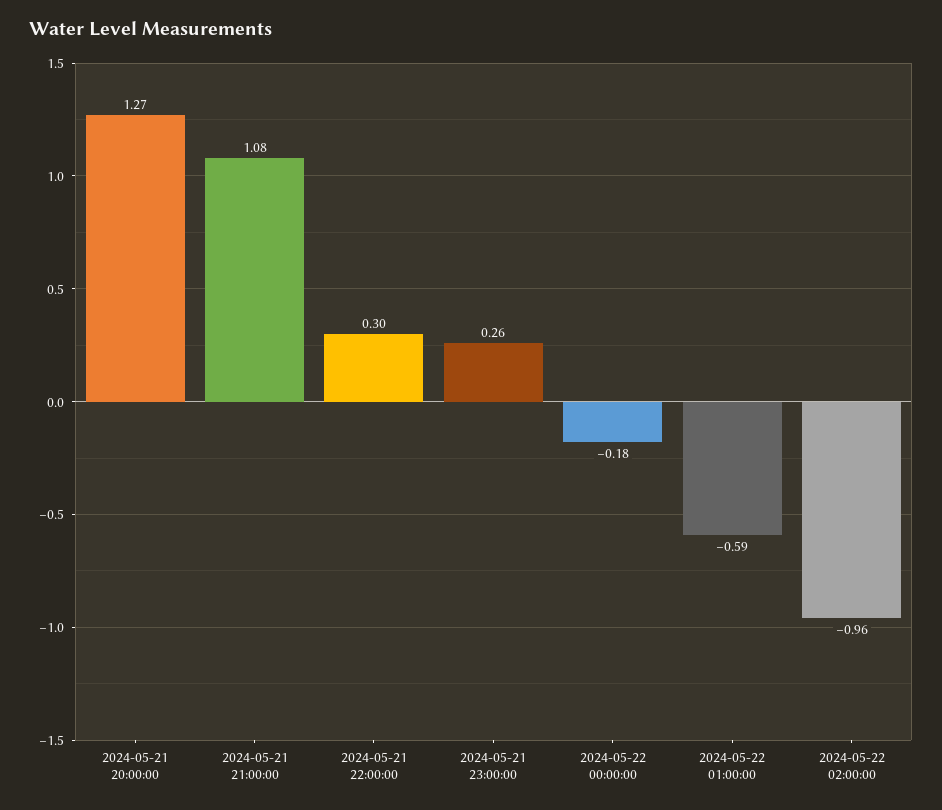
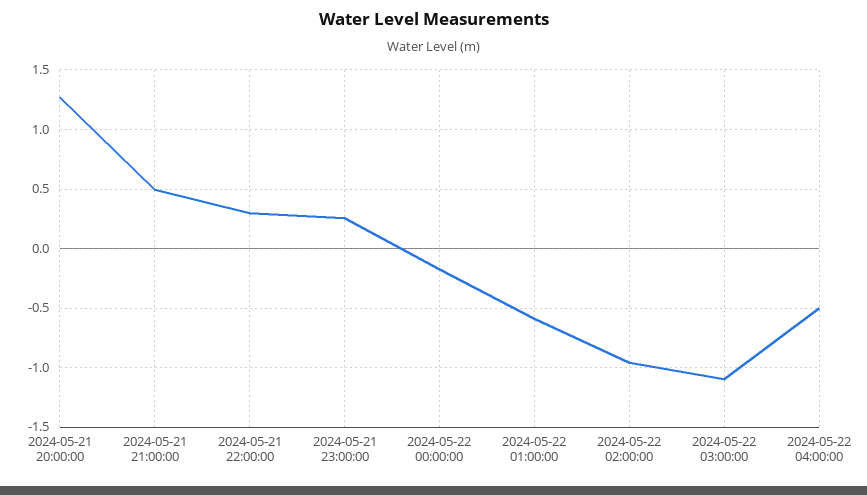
2024-05-21 21:00:00: 1.08 -> 0.5
2024-05-22 03:00:00: none -> -1.1
2024-05-22 04:00:00: none -> -0.5

